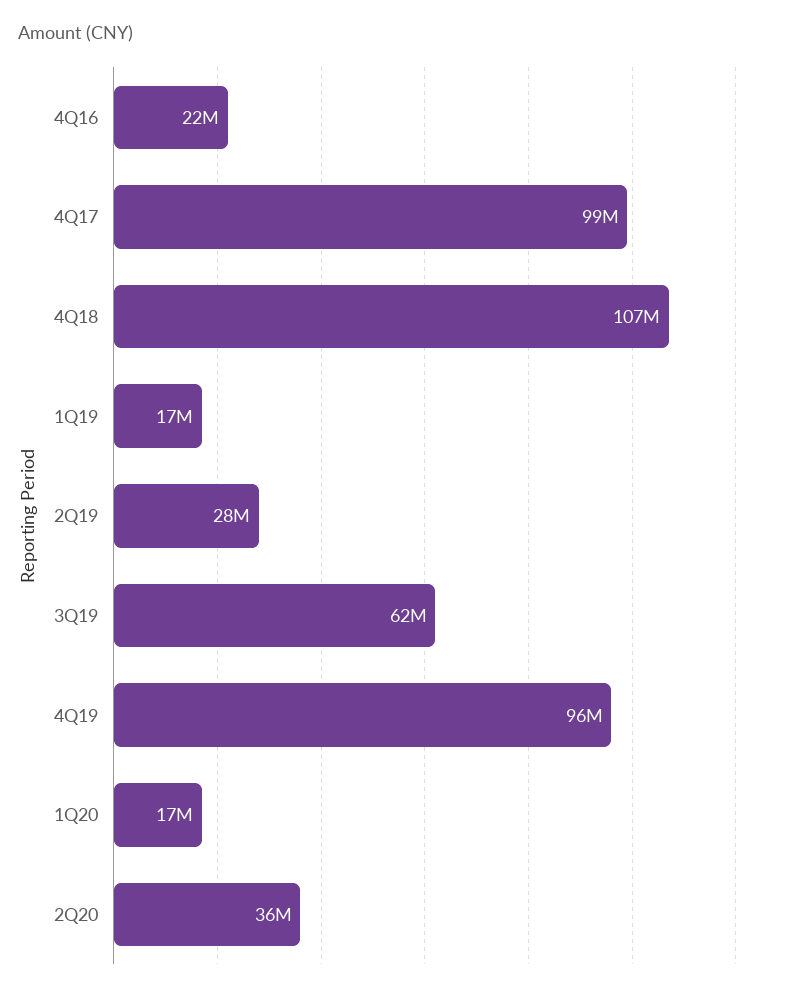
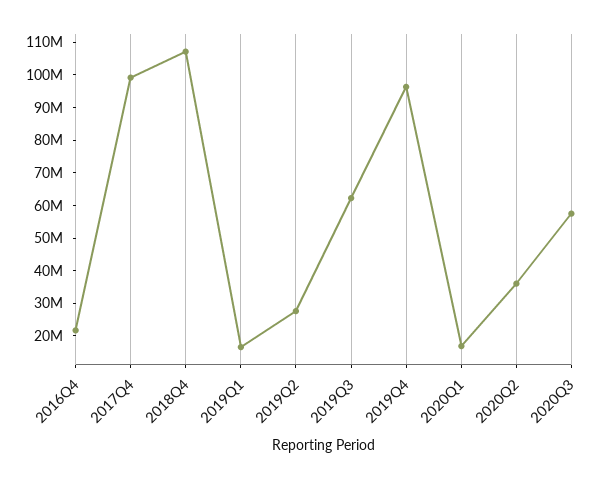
2020Q3: none -> 57500000

